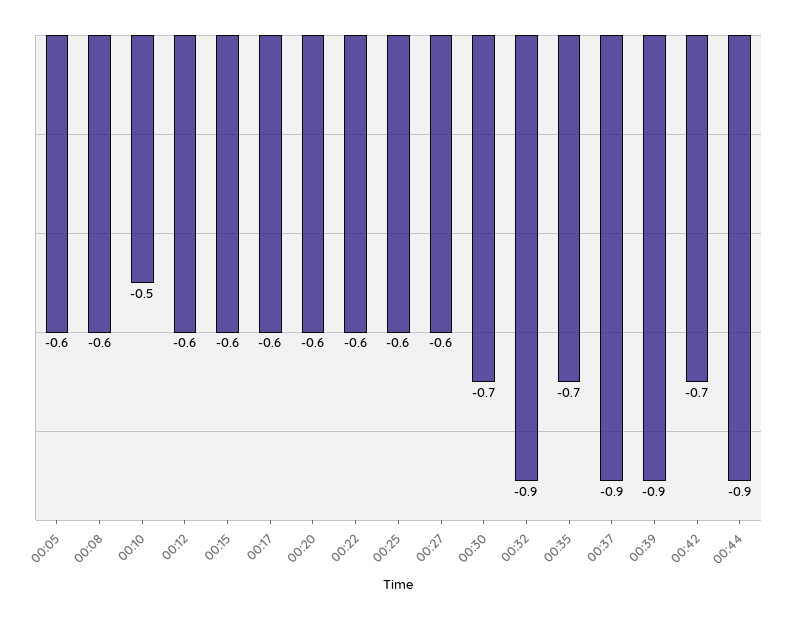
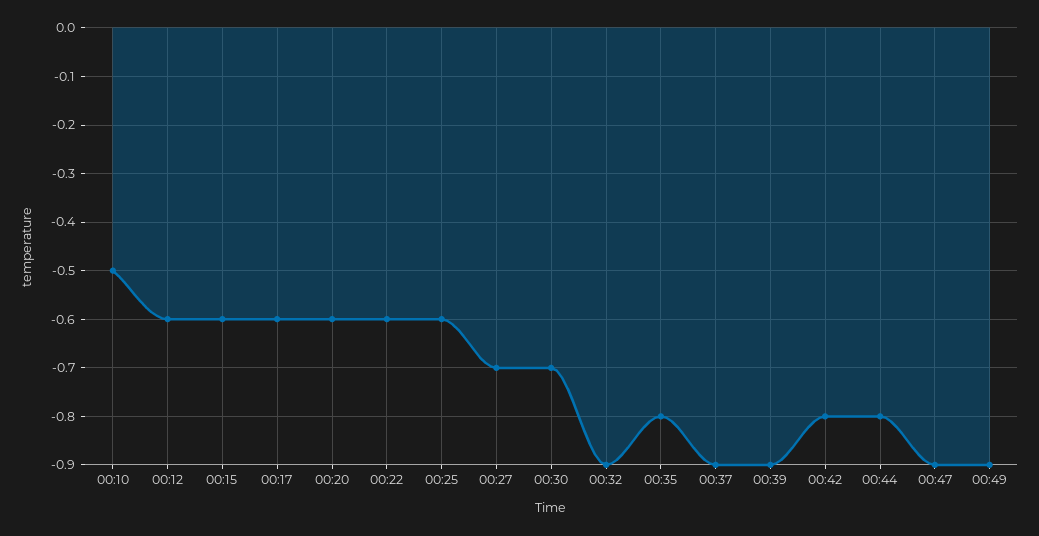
00:05: -0.6 -> none
00:08: -0.6 -> none
00:27: -0.6 -> -0.7
00:35: -0.7 -> -0.8
00:42: -0.7 -> -0.8
00:44: -0.9 -> -0.8
00:47: none -> -0.9
00:49: none -> -0.9

